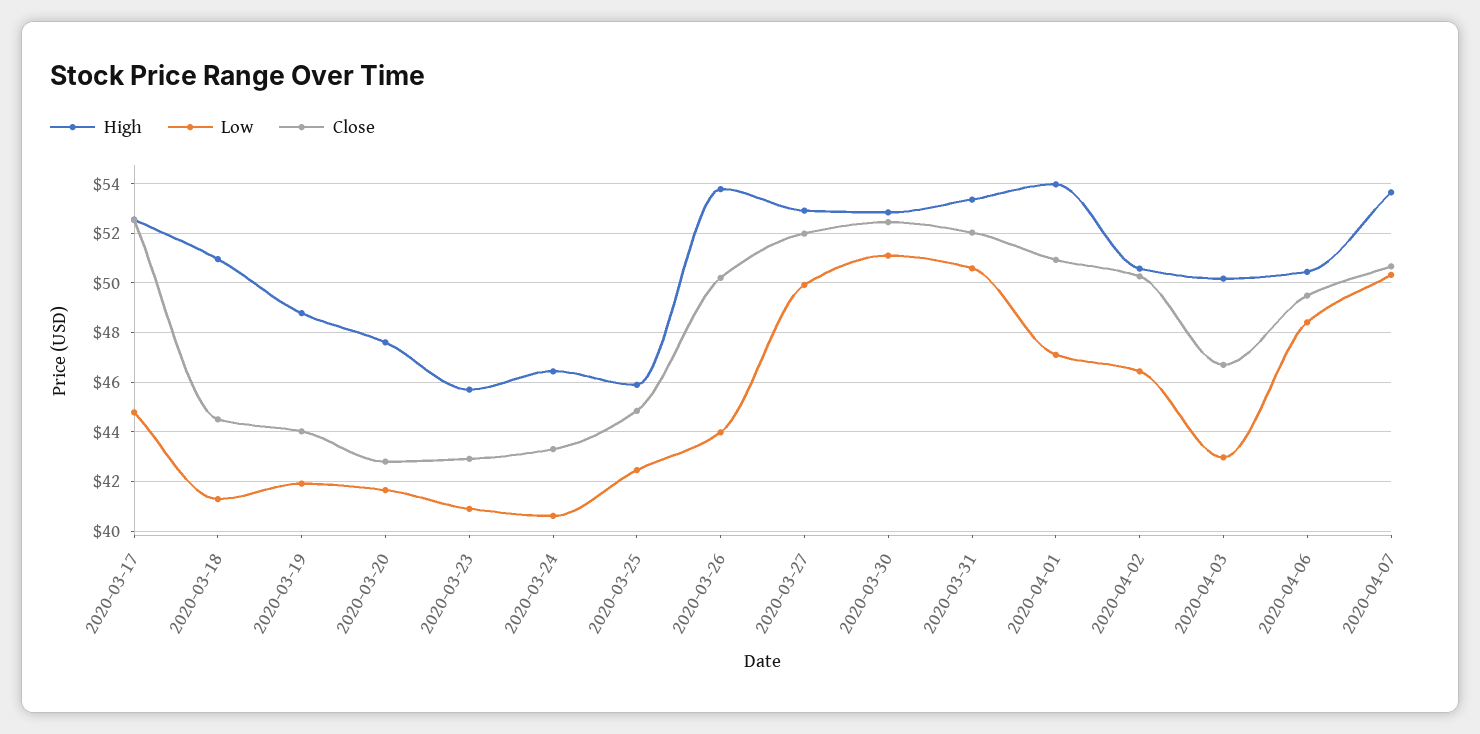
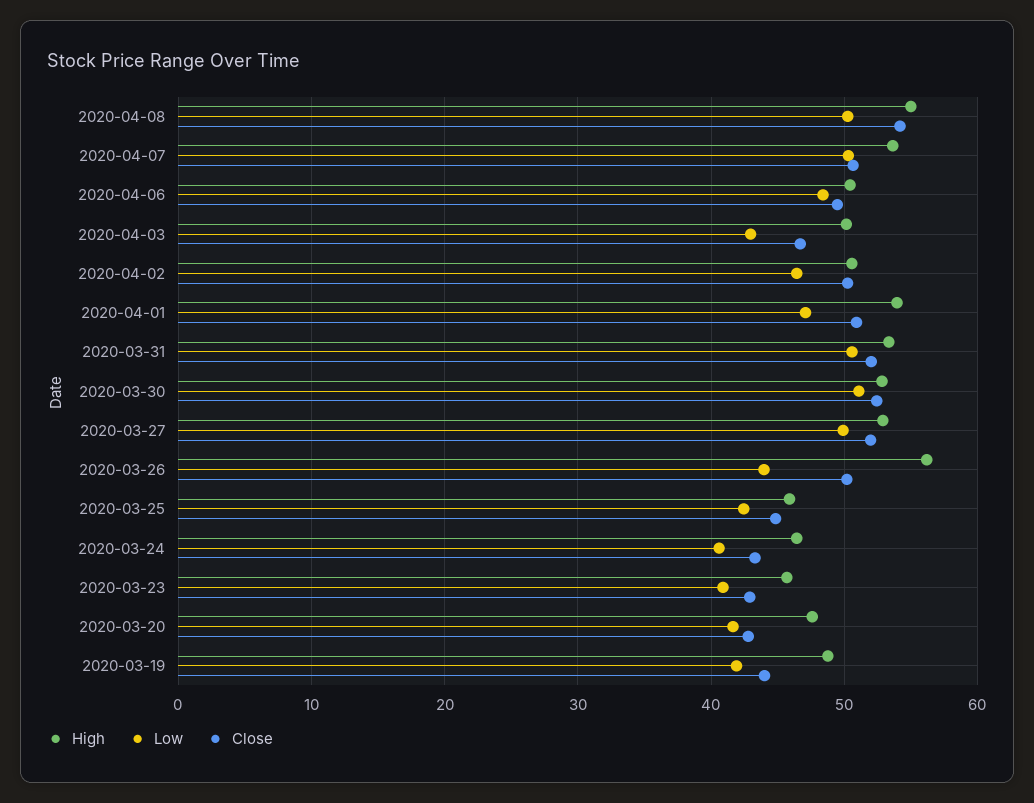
High, 2020-03-17: 52.5 -> none
Low, 2020-03-17: 44.75 -> none
Close, 2020-03-17: 52.5 -> none
High, 2020-03-18: 51 -> none
Low, 2020-03-18: 41.25 -> none
Close, 2020-03-18: 44.5 -> none
High, 2020-03-26: 53.75 -> 56
High, 2020-04-08: none -> 55
Low, 2020-04-08: none -> 50
Close, 2020-04-08: none -> 54

